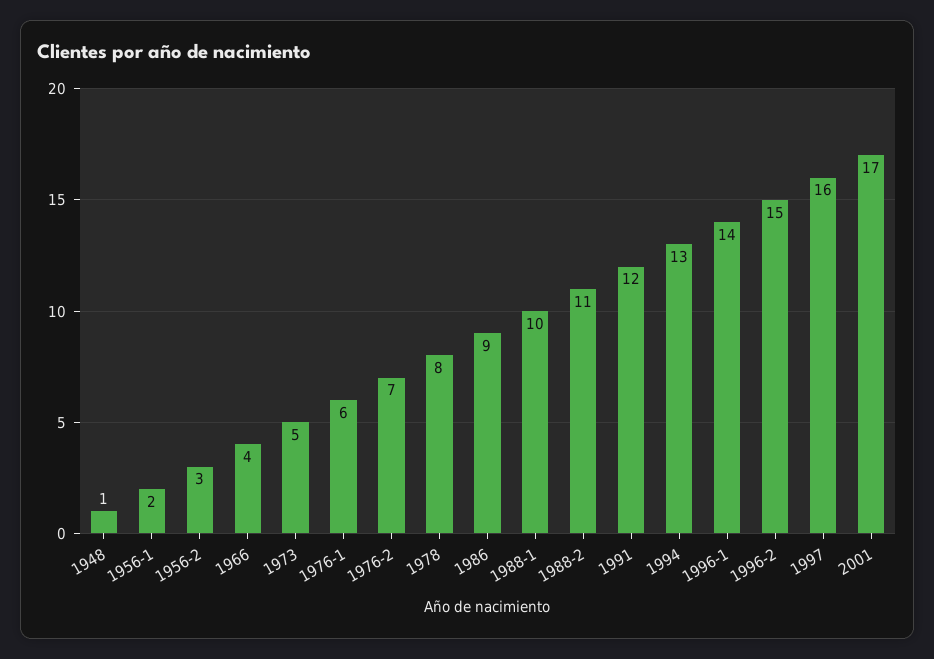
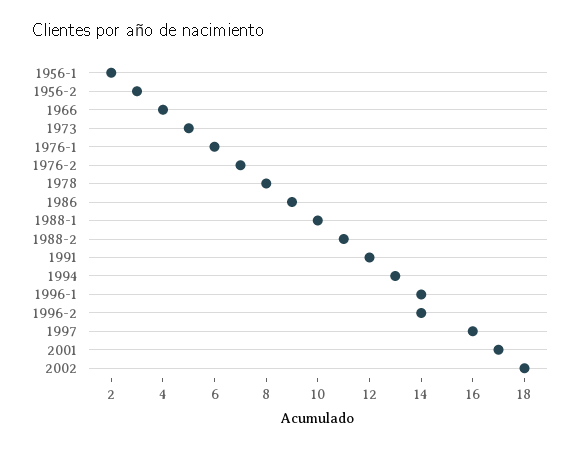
1948: 1 -> none
1996-2: 15 -> 14
2002: none -> 18

